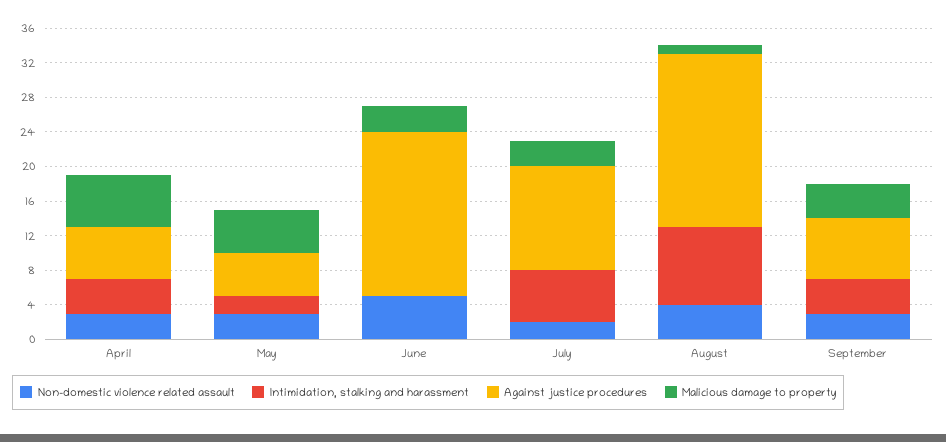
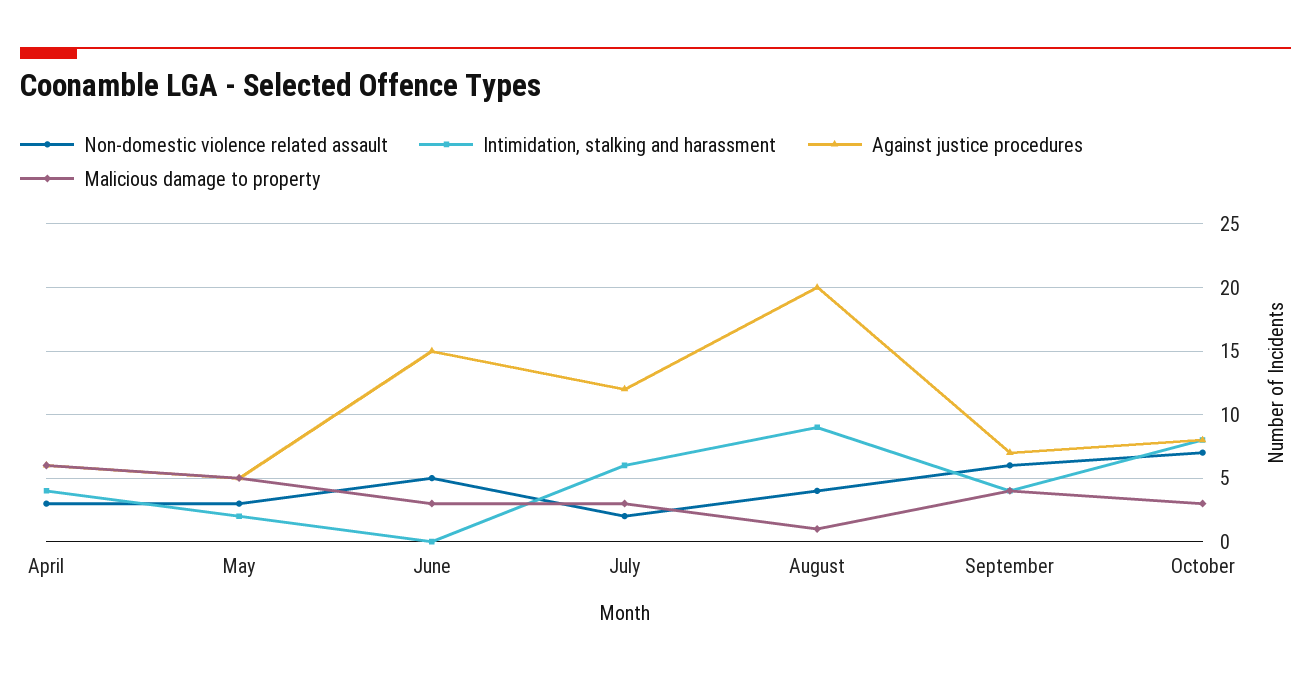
Against justice procedures, June: 19 -> 15
Non-domestic violence related assault, September: 3 -> 6
Non-domestic violence related assault, October: none -> 7
Intimidation, stalking and harassment, October: none -> 8
Against justice procedures, October: none -> 8
Malicious damage to property, October: none -> 3

